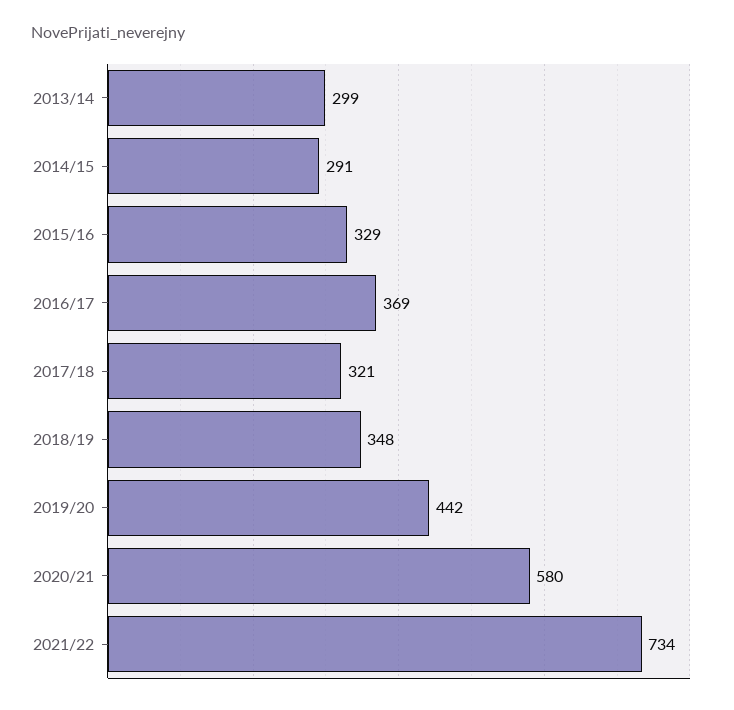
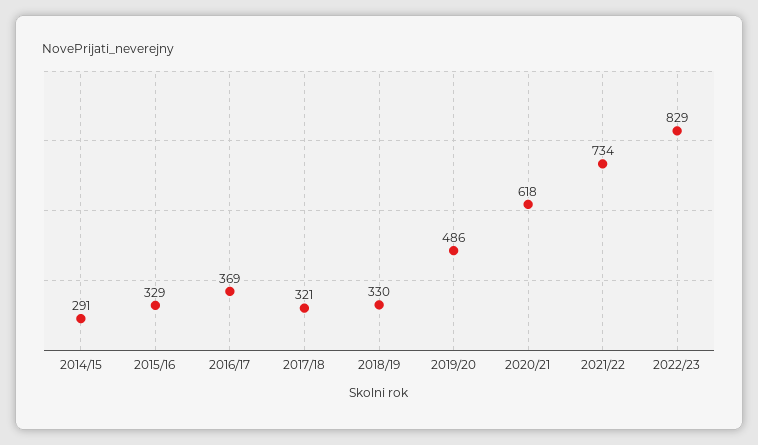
2013/14: 299 -> none
2018/19: 348 -> 330
2019/20: 442 -> 486
2020/21: 580 -> 618
2022/23: none -> 829

